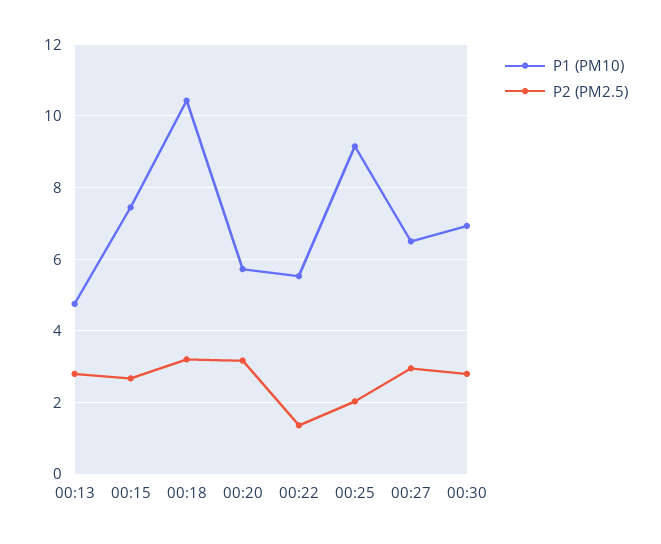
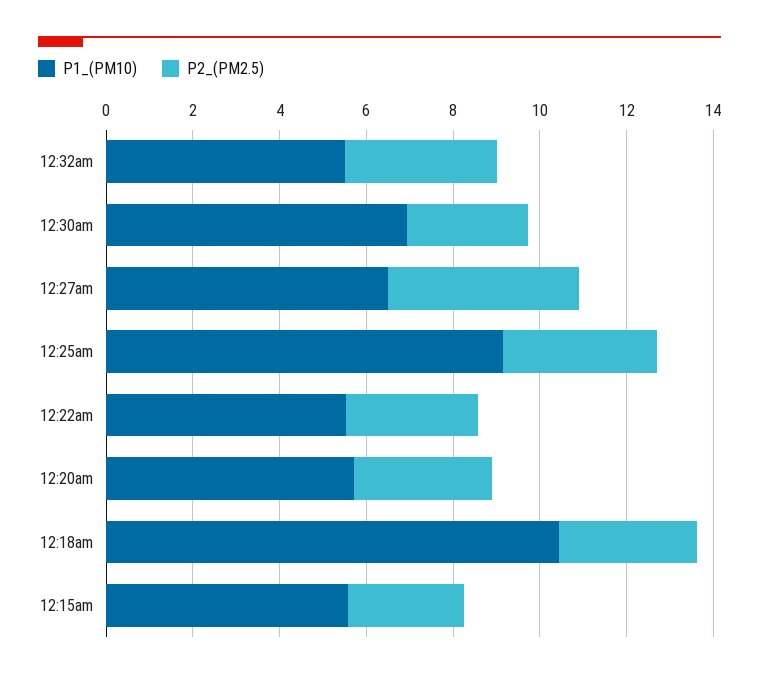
P1 (PM10), 00:13: 4.8 -> none
P2 (PM2.5), 00:13: 2.8 -> none
P1 (PM10), 00:15: 7.4 -> 5.5
P2 (PM2.5), 00:22: 1.4 -> 3
P2 (PM2.5), 00:25: 2 -> 3.5
P2 (PM2.5), 00:27: 3 -> 4.5
P1 (PM10), 12:32am: none -> 5.5
P2 (PM2.5), 12:32am: none -> 3.5

